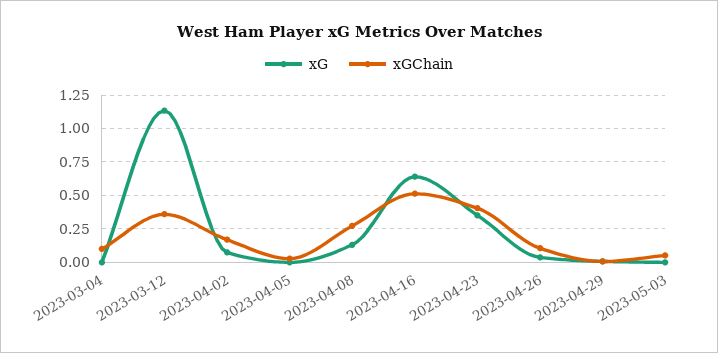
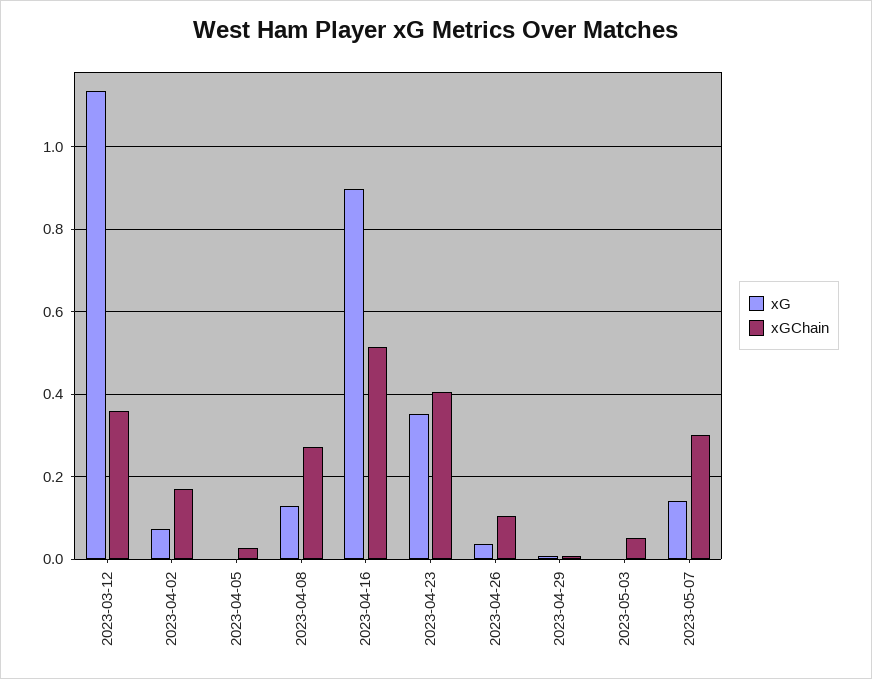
xG, 2023-03-04: 0 -> none
xGChain, 2023-03-04: 0.1 -> none
xG, 2023-04-16: 0.65 -> 0.9
xG, 2023-05-07: none -> 0.14
xGChain, 2023-05-07: none -> 0.3

